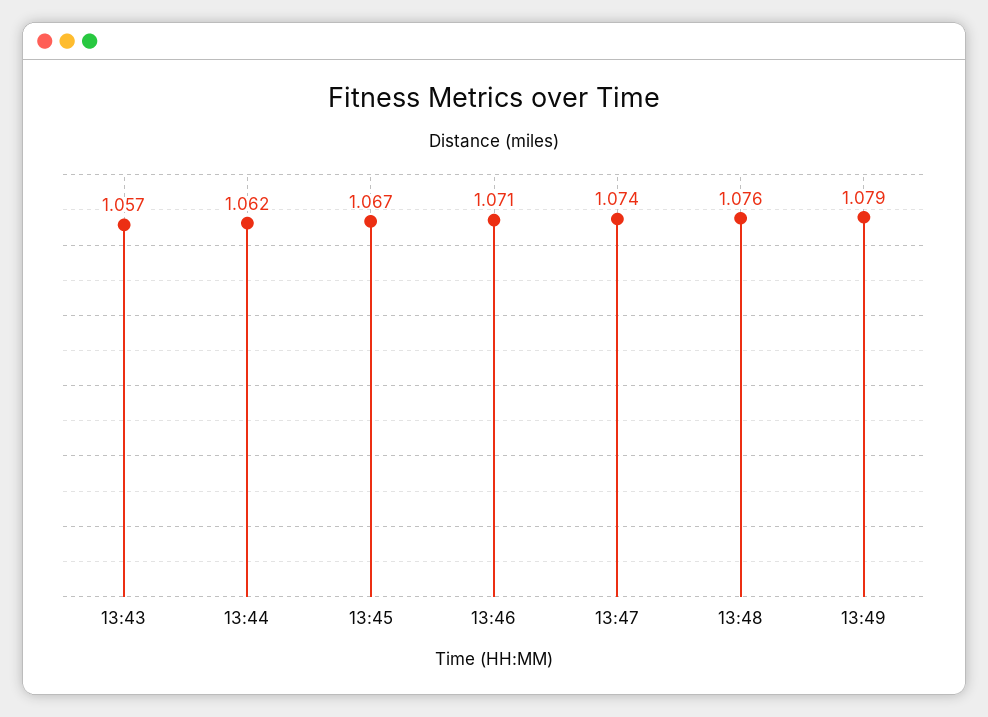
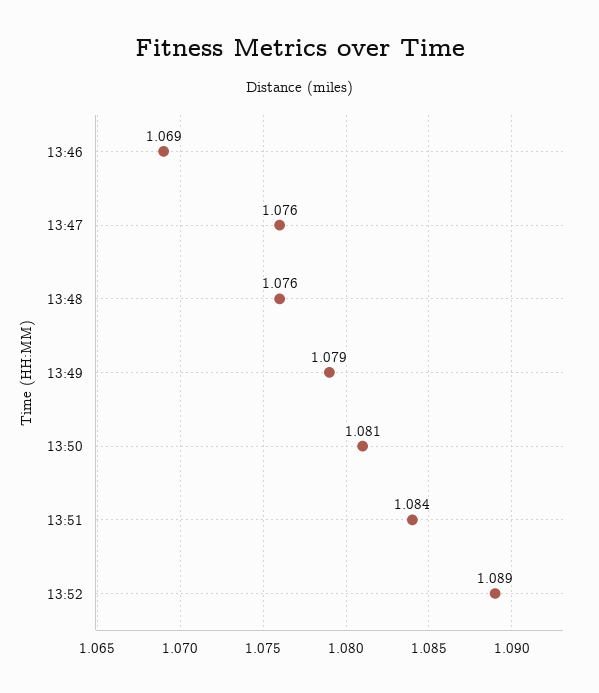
13:43: 1.057 -> none
13:44: 1.062 -> none
13:45: 1.067 -> none
13:46: 1.071 -> 1.069
13:47: 1.074 -> 1.076
13:50: none -> 1.081
13:51: none -> 1.084
13:52: none -> 1.089

